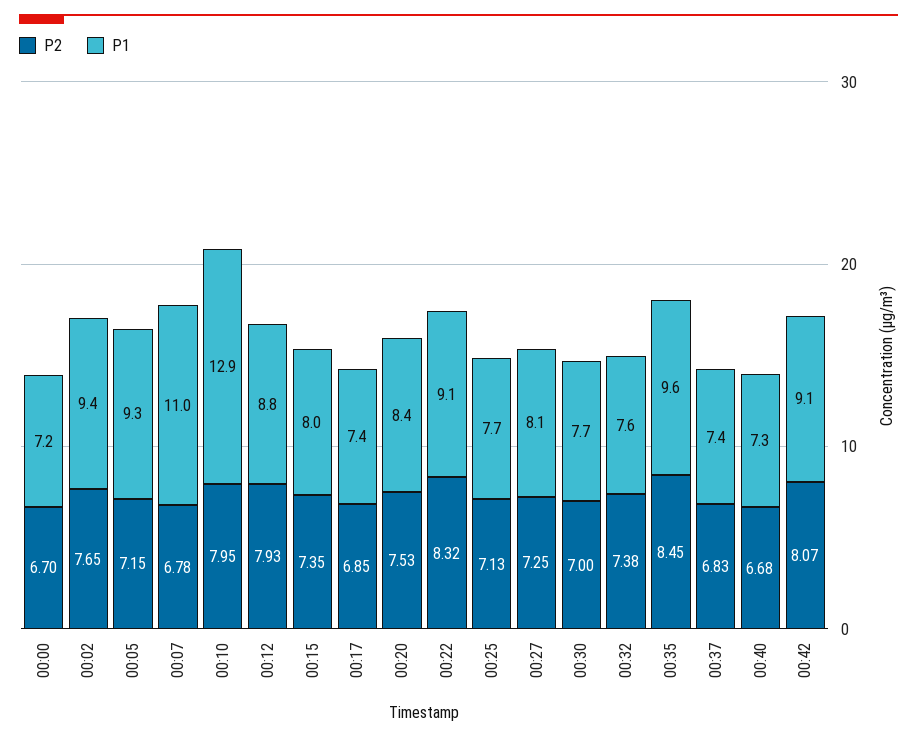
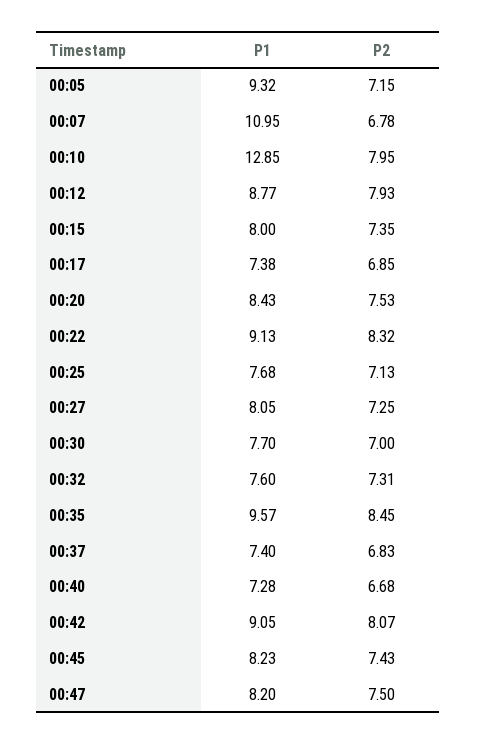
P2, 00:00: 6.7 -> none
P1, 00:00: 7.2 -> none
P2, 00:02: 7.65 -> none
P1, 00:02: 9.4 -> none
P2, 00:32: 7.38 -> 7.31
P1, 00:45: none -> 8.23
P2, 00:45: none -> 7.43
P1, 00:47: none -> 8.2
P2, 00:47: none -> 7.5

